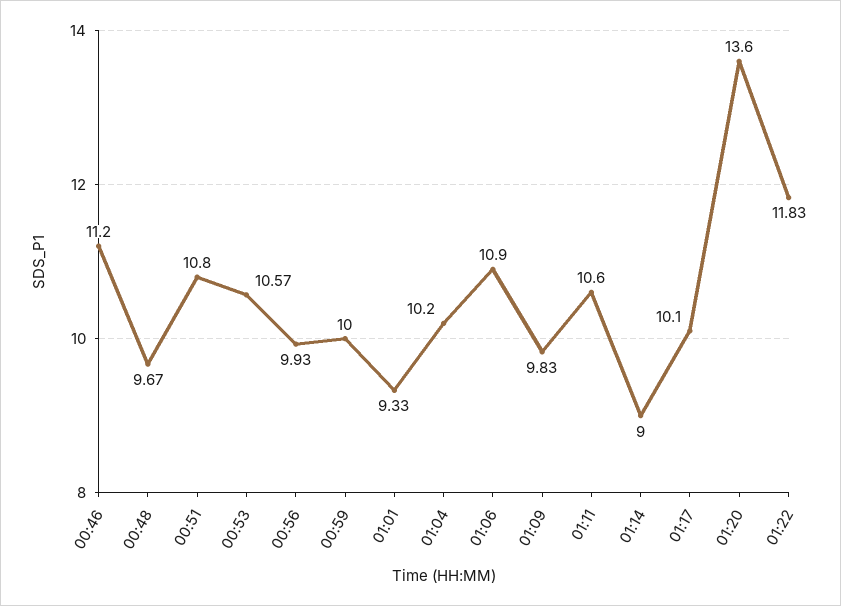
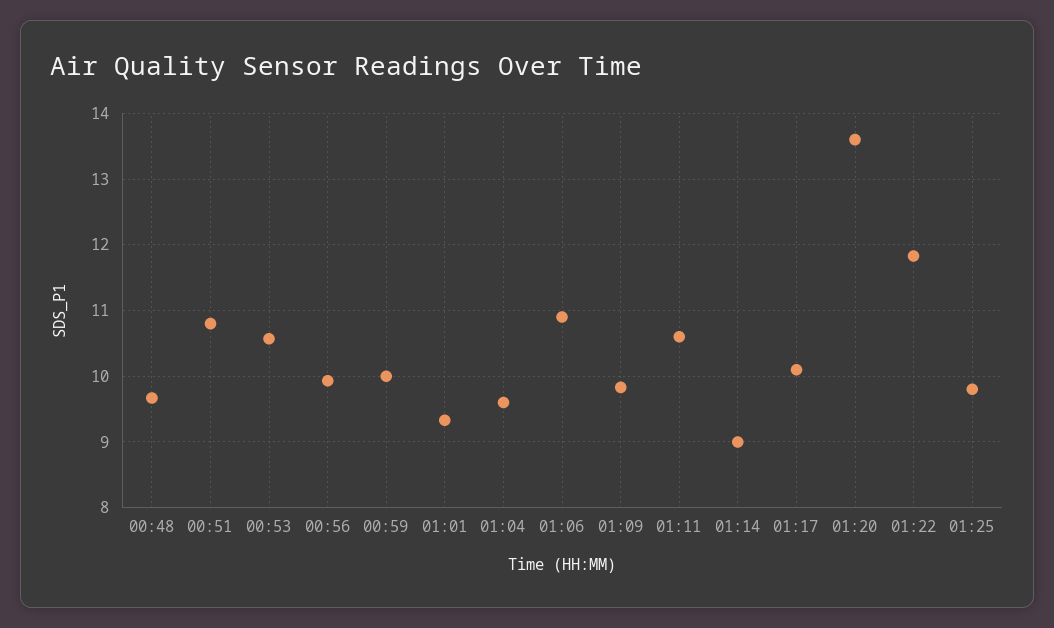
00:46: 11.2 -> none
01:04: 10.2 -> 9.6
01:25: none -> 9.8

